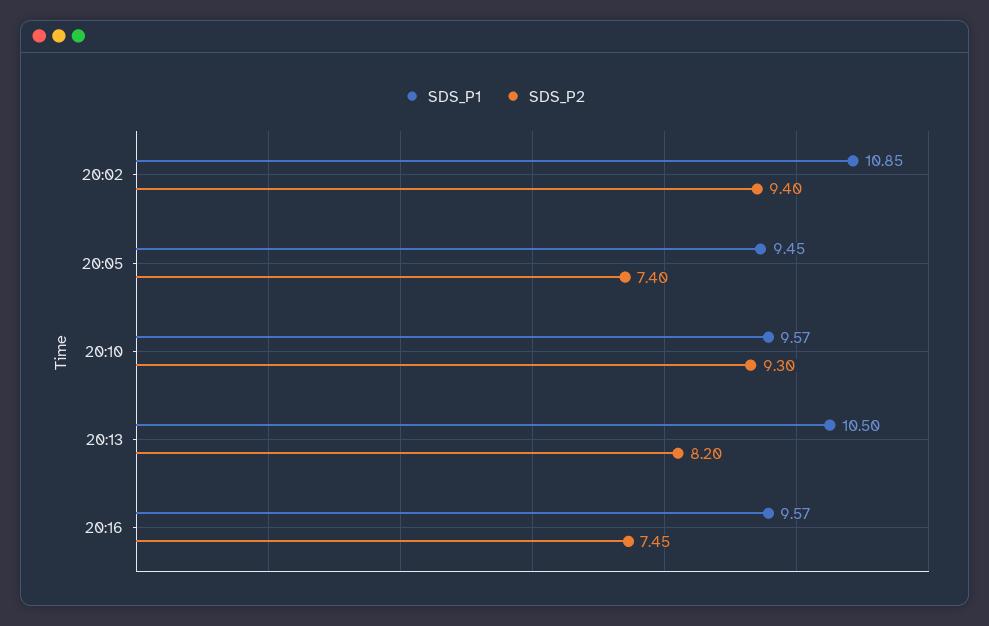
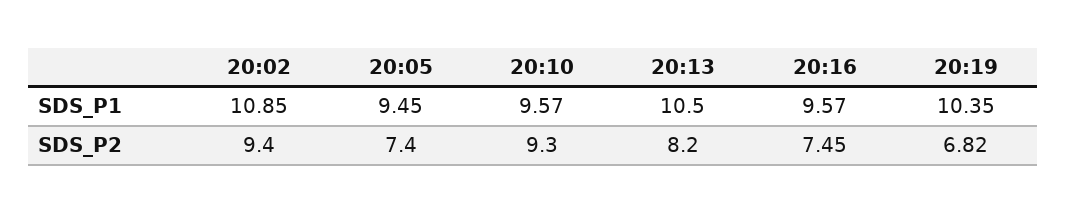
SDS_P1, 20:19: none -> 10.35
SDS_P2, 20:19: none -> 6.82

